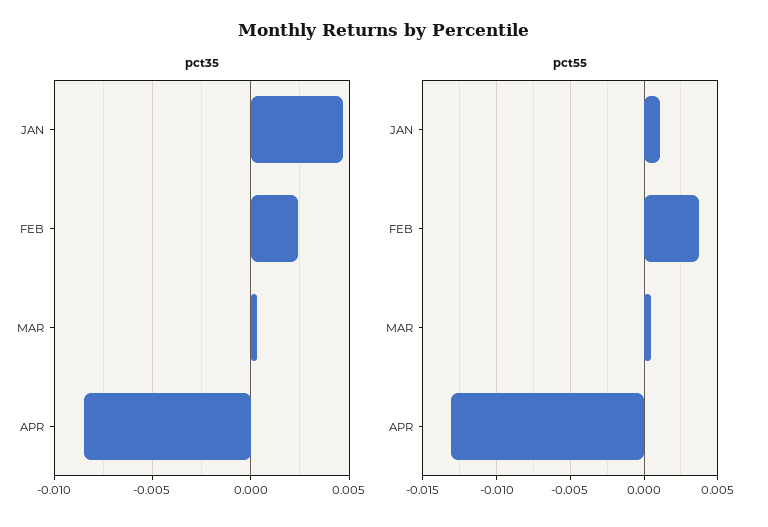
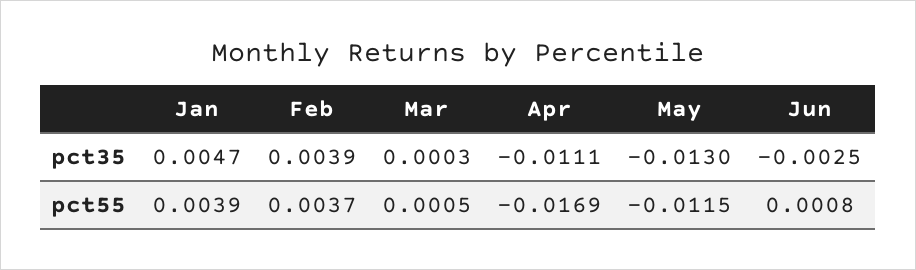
pct35, FEB: 0.0025 -> 0.0039
pct35, APR: -0.0085 -> -0.0111
pct55, JAN: 0.001 -> 0.0039
pct55, APR: -0.013 -> -0.0169
pct35, May: none -> -0.013
pct35, Jun: none -> -0.0025
pct55, May: none -> -0.0115
pct55, Jun: none -> 0.0008

